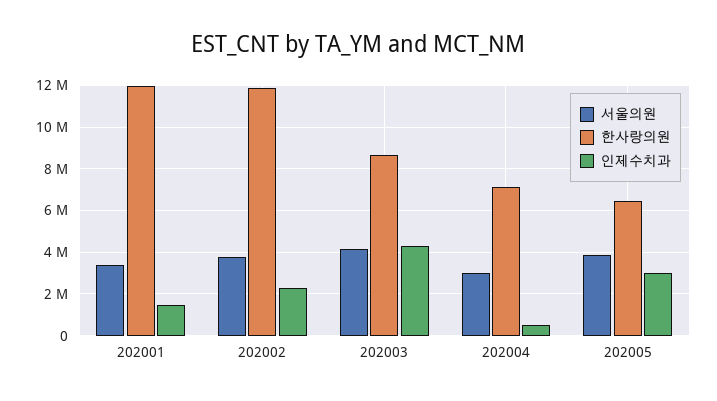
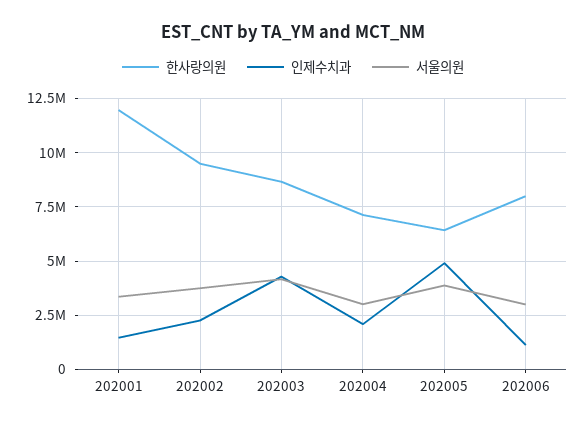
한사랑의원, 202002: 12000000 -> 9500000
인제수치과, 202004: 500000 -> 2000000
인제수치과, 202005: 3000000 -> 5000000
한사랑의원, 202006: none -> 8000000
인제수치과, 202006: none -> 1000000
서울의원, 202006: none -> 3000000

